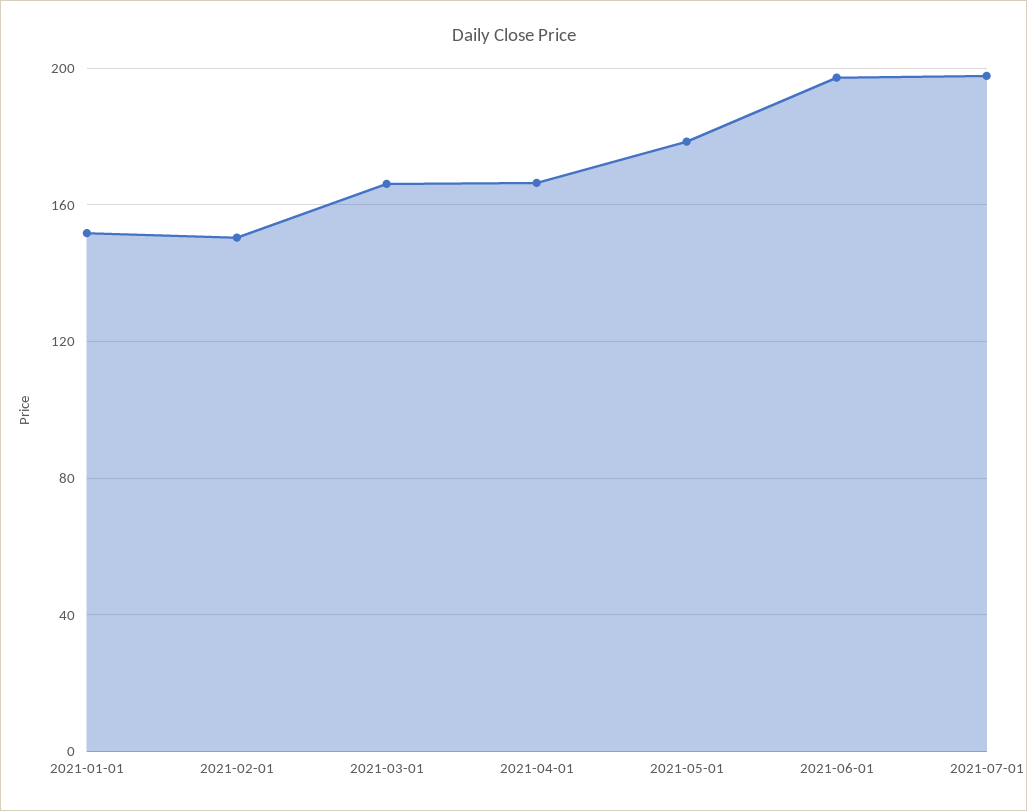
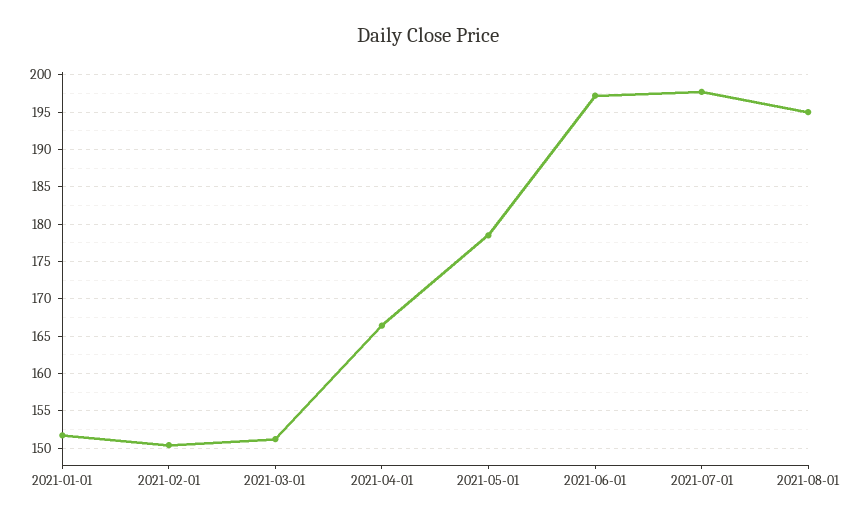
2021-03-01: 165 -> 151
2021-08-01: none -> 195

